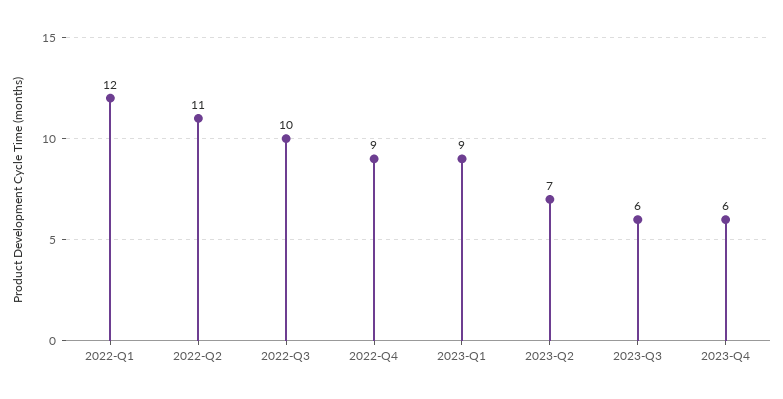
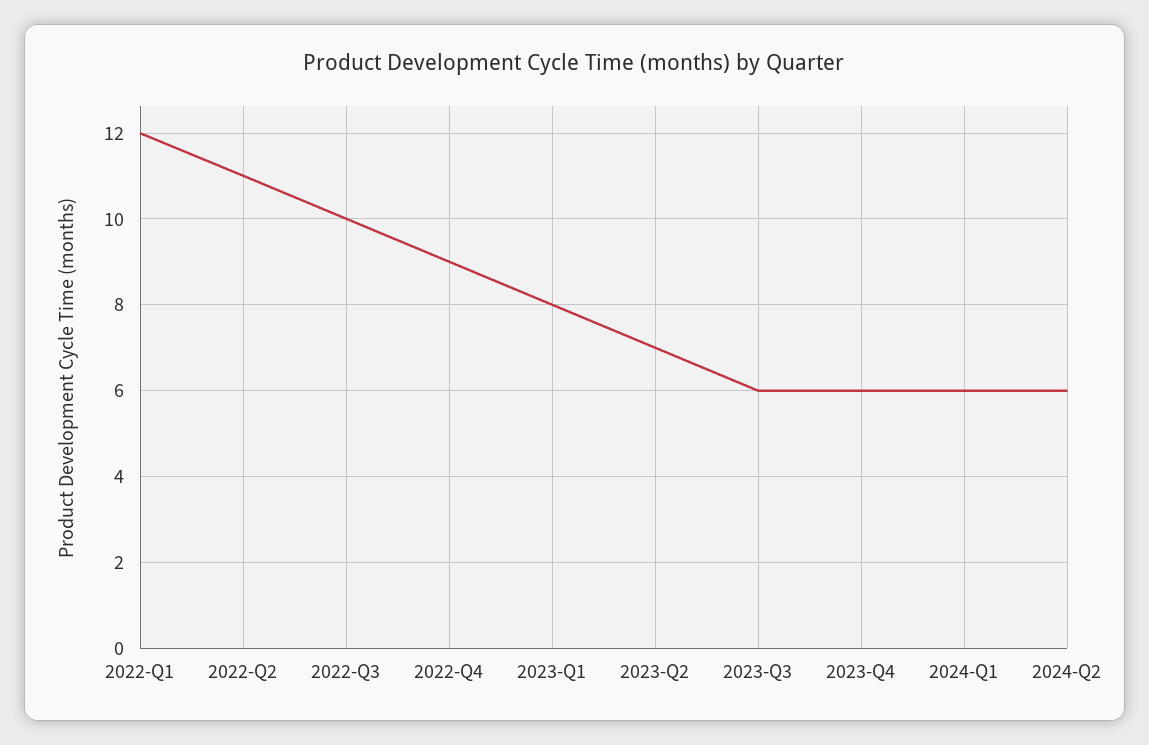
2023-Q1: 9 -> 8
2024-Q1: none -> 6
2024-Q2: none -> 6

